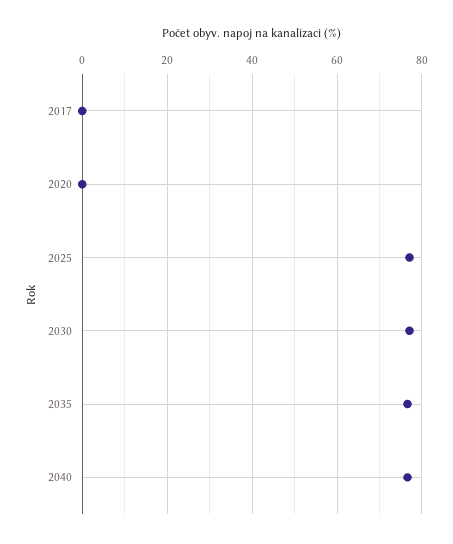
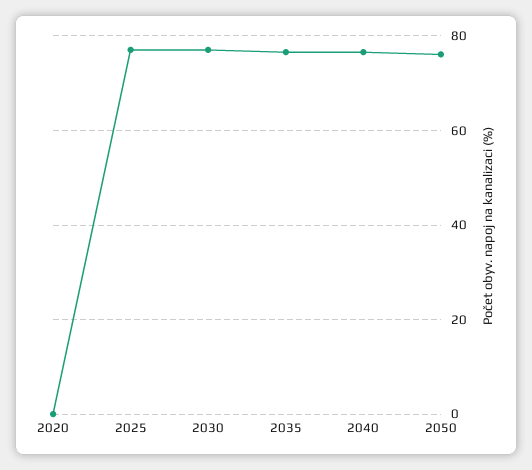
2017: 0 -> none
2050: none -> 76

